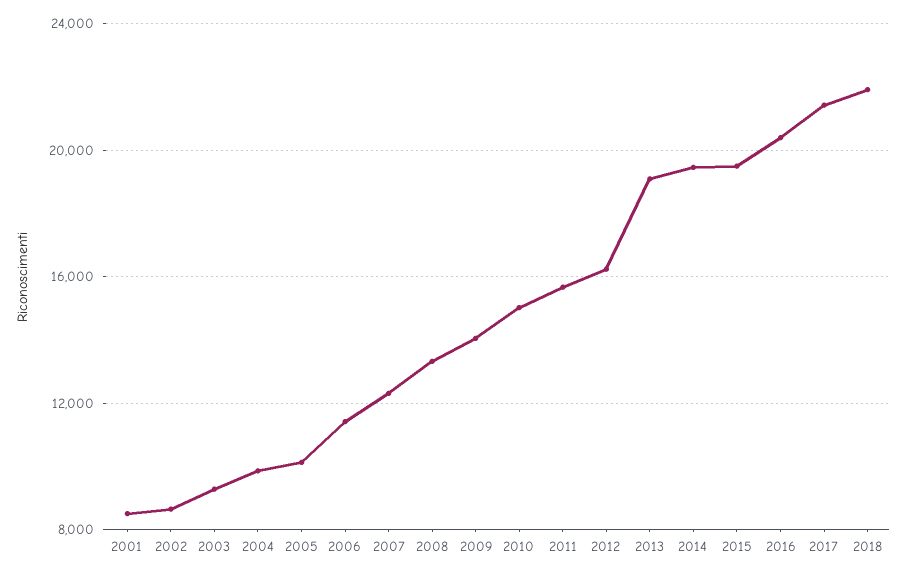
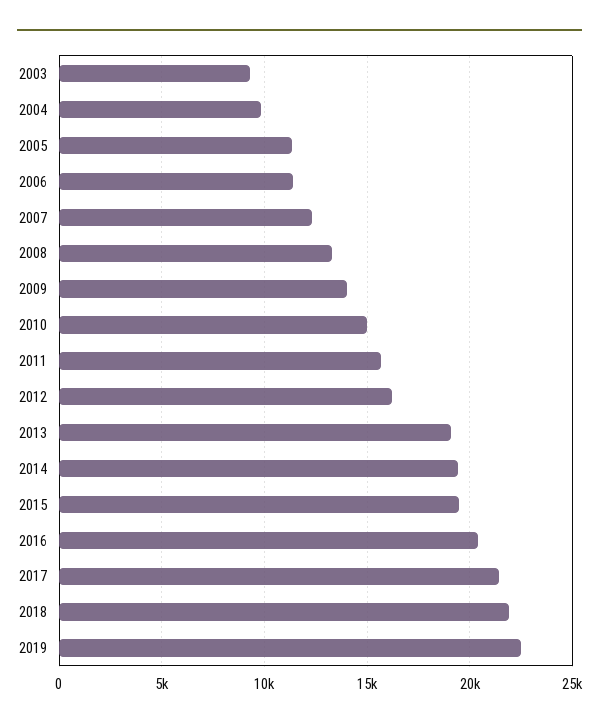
2001: 8500 -> none
2002: 8500 -> none
2005: 10000 -> 11500
2019: none -> 22500

